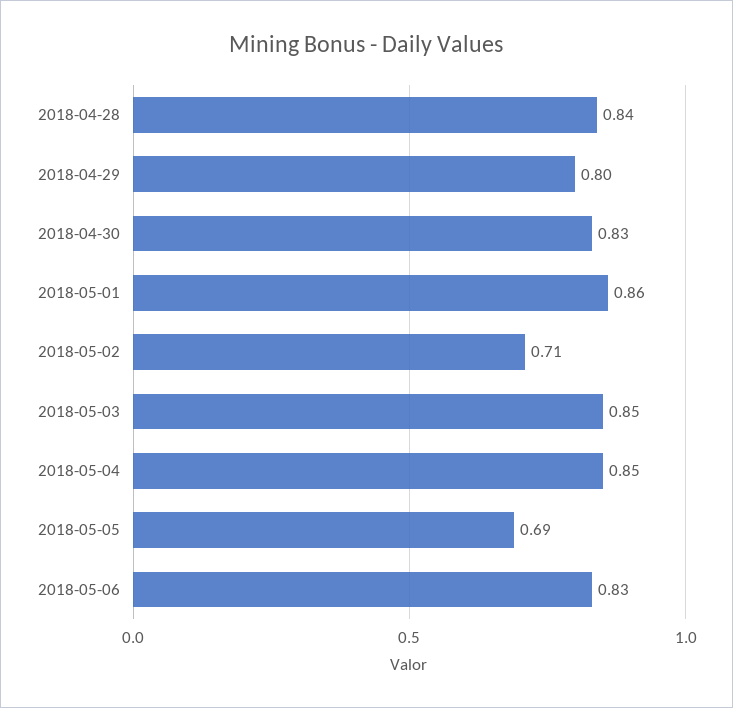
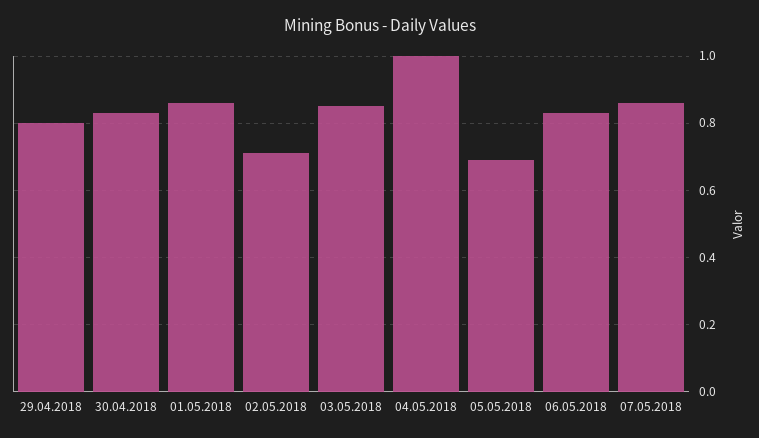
2018-04-28: 0.84 -> none
2018-05-04: 0.85 -> 1
07.05.2018: none -> 0.85

